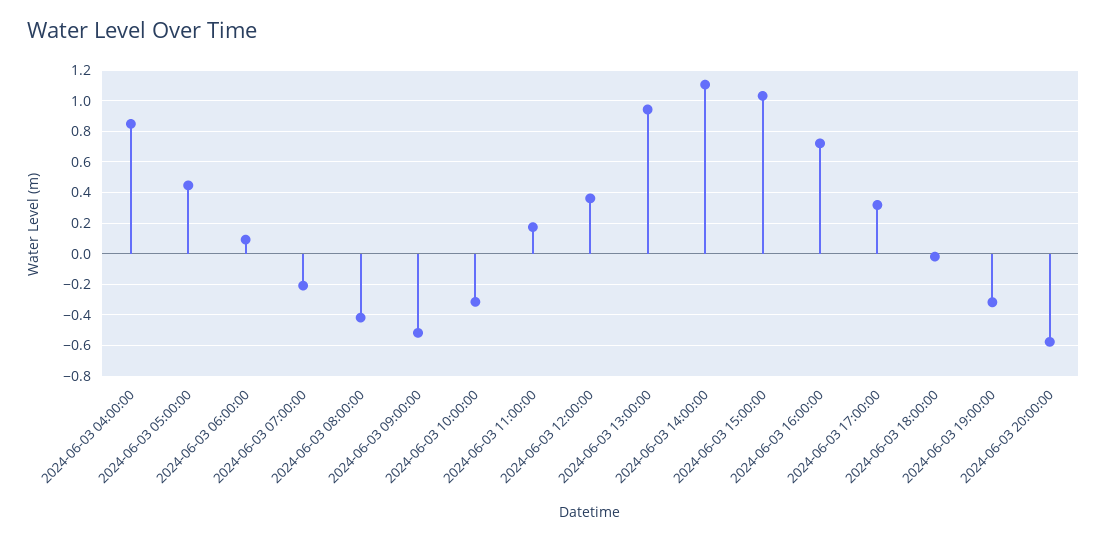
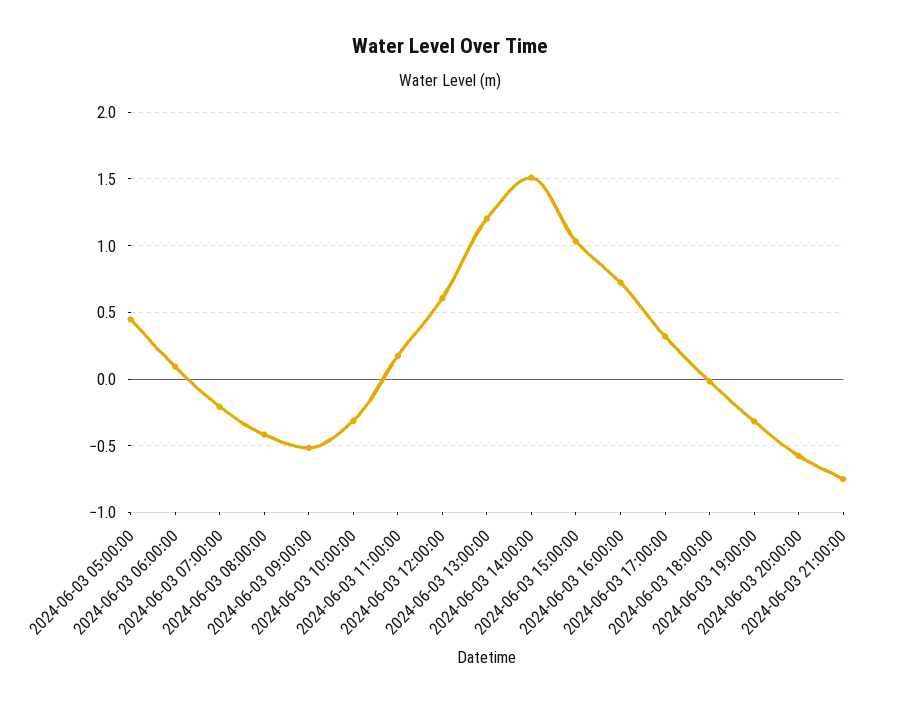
2024-06-03 04:00:00: 0.85 -> none
2024-06-03 12:00:00: 0.35 -> 0.6
2024-06-03 13:00:00: 0.95 -> 1.2
2024-06-03 14:00:00: 1.1 -> 1.5
2024-06-03 21:00:00: none -> -0.75

